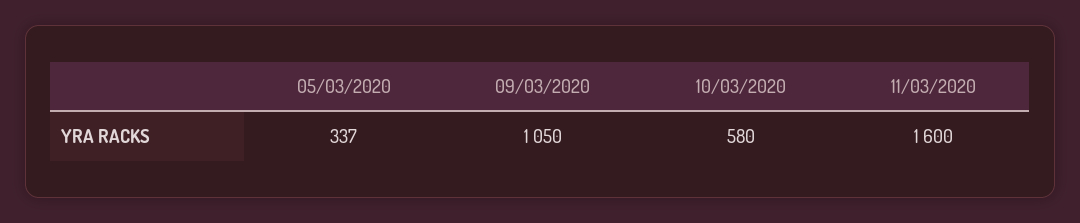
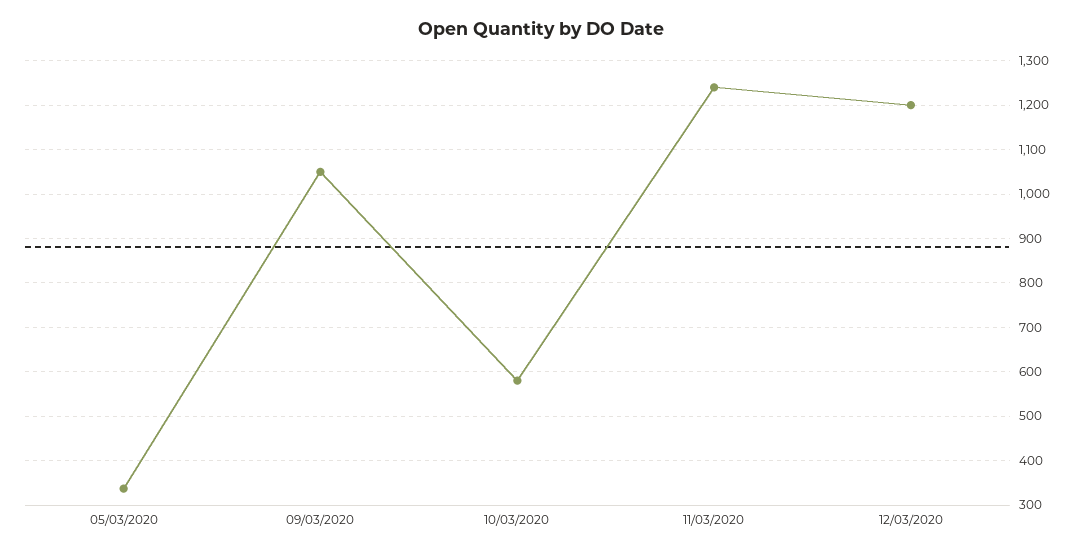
11/03/2020: 1600 -> 1240
12/03/2020: none -> 1200

